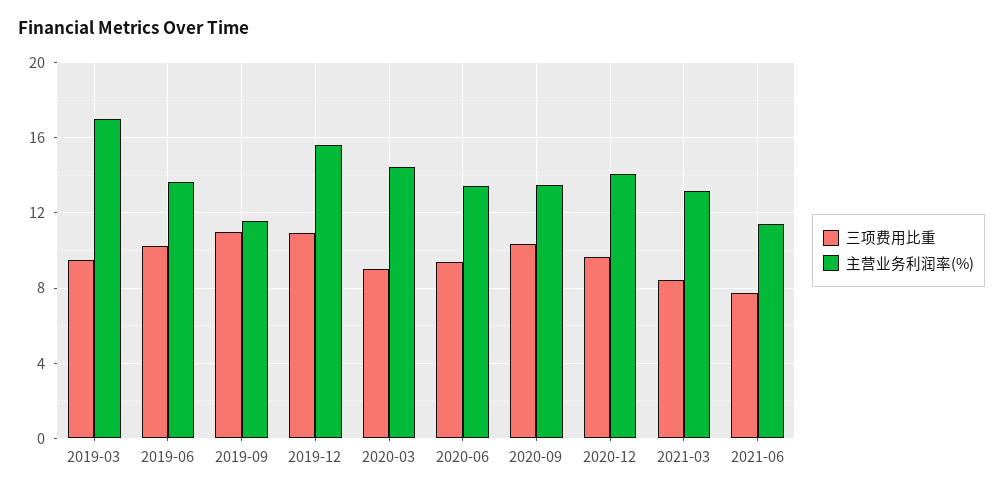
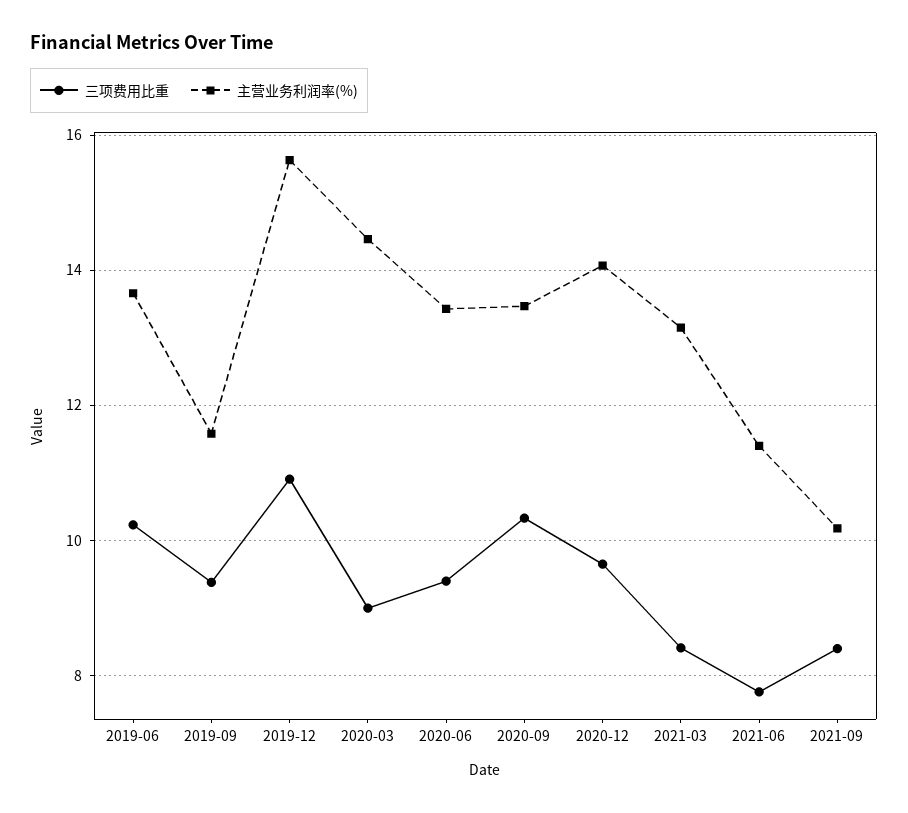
三项费用比重, 2019-03: 9.5 -> none
主营业务利润率(%), 2019-03: 17 -> none
三项费用比重, 2019-09: 11 -> 9.4
三项费用比重, 2021-09: none -> 8.4
主营业务利润率(%), 2021-09: none -> 10.2

